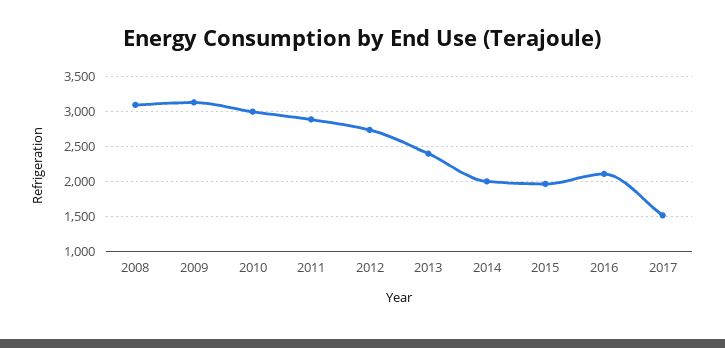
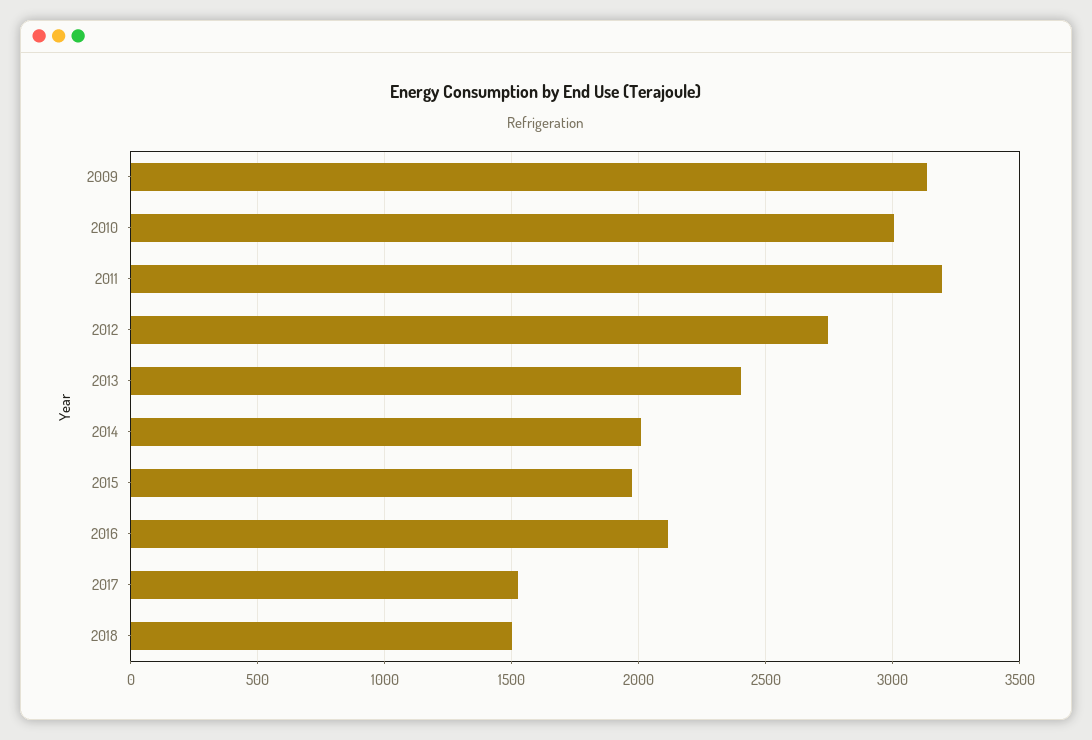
2008: 3100 -> none
2011: 2900 -> 3200
2018: none -> 1500

